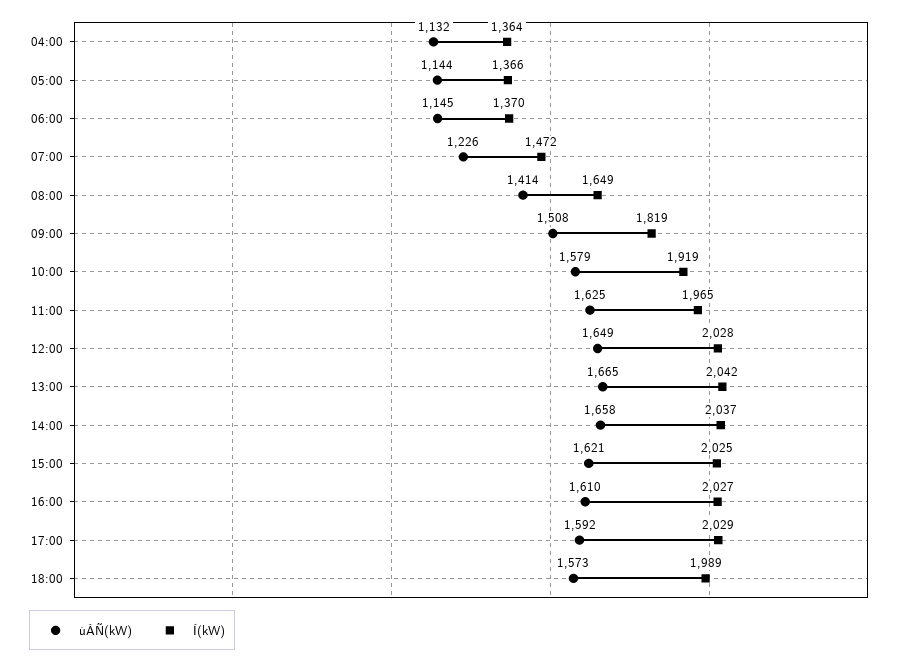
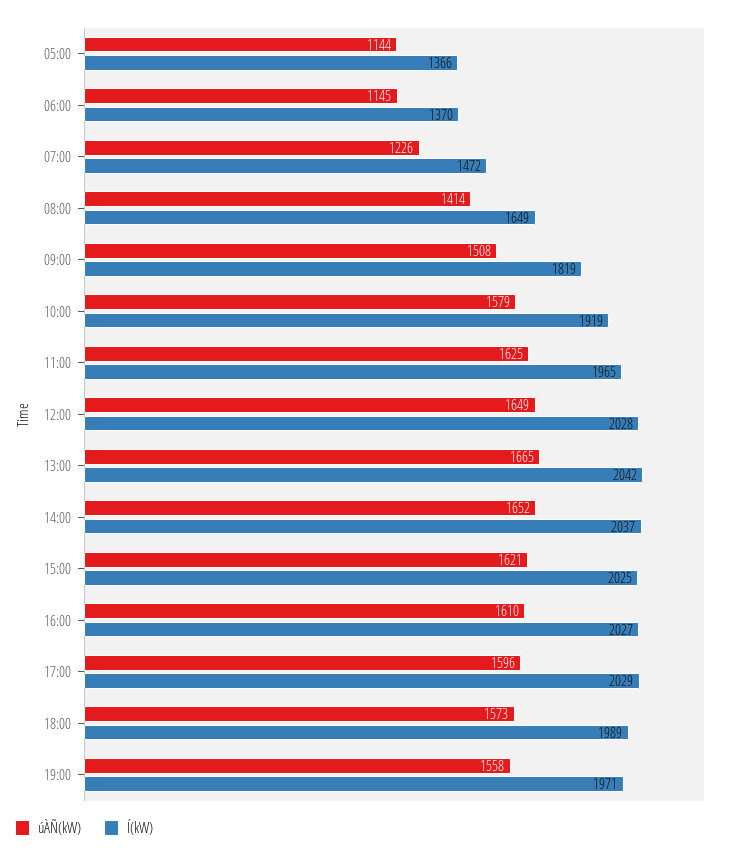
úÀÑ(kW), 04:00: 1132 -> none
Í(kW), 04:00: 1364 -> none
úÀÑ(kW), 14:00: 1658 -> 1652
úÀÑ(kW), 17:00: 1592 -> 1596
úÀÑ(kW), 19:00: none -> 1558
Í(kW), 19:00: none -> 1971

